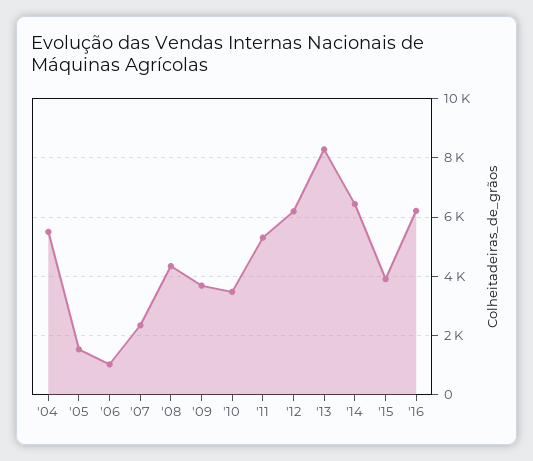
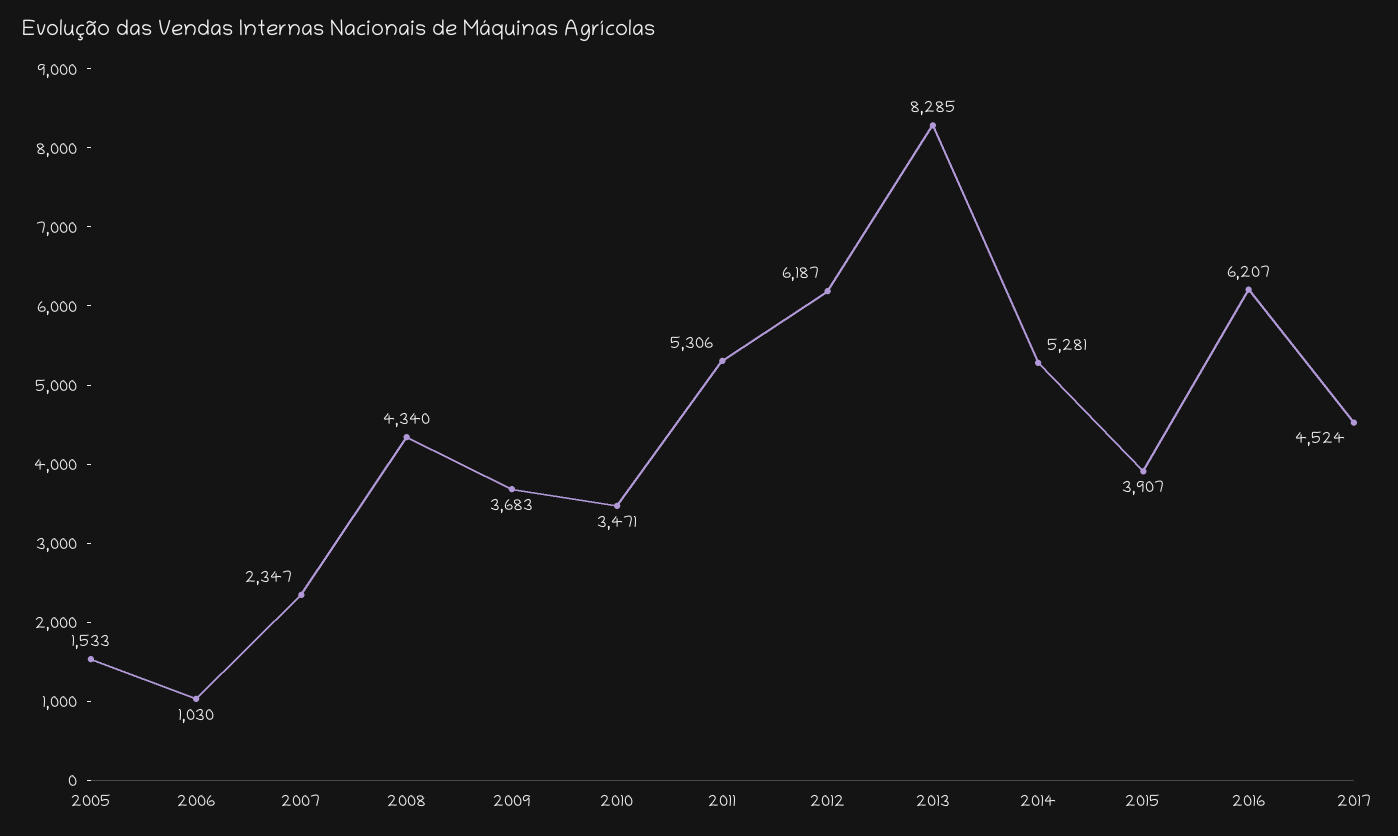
'04: 5500 -> none
'14: 6500 -> 5281
2017: none -> 4524

